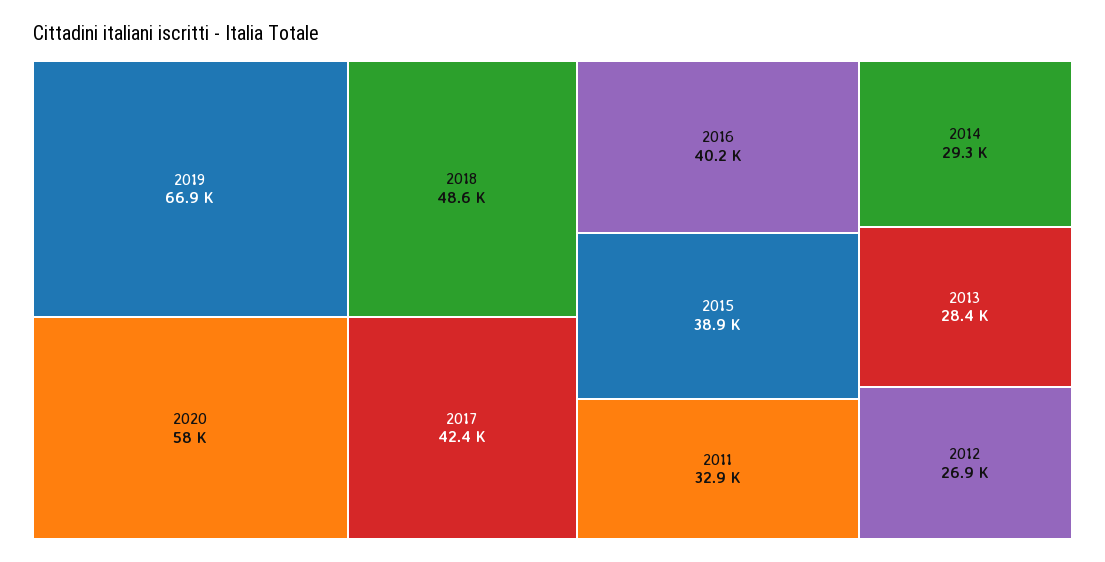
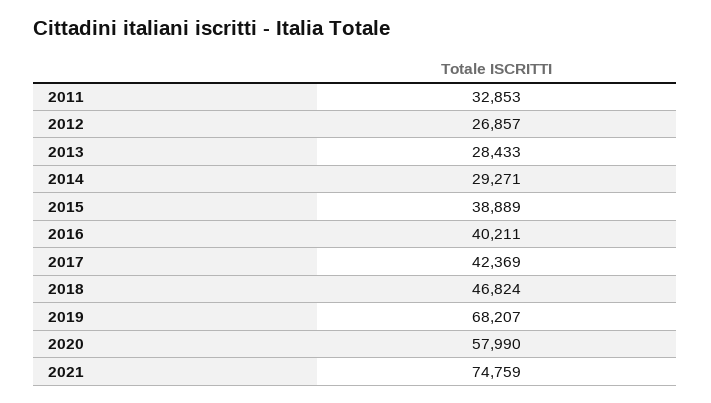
2019: 66900 -> 68207
2018: 48600 -> 46824
2021: none -> 74759

